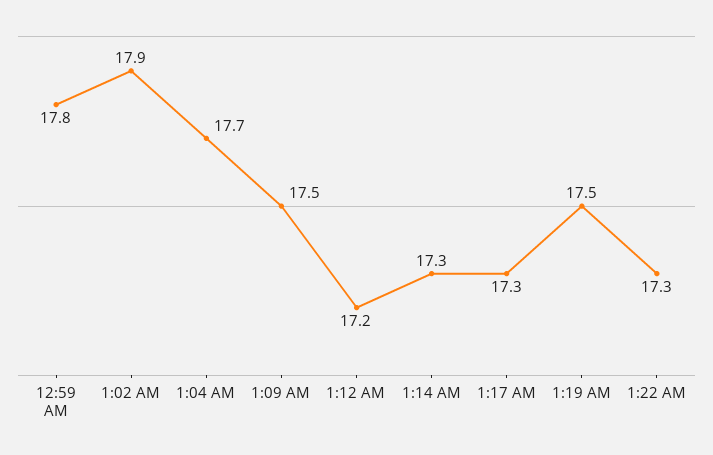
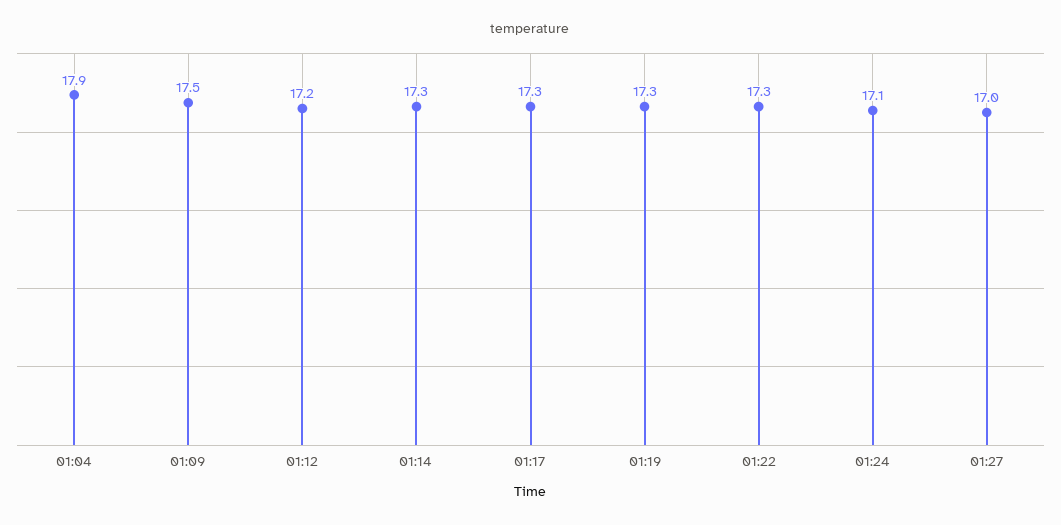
12:59 AM: 17.8 -> none
1:02 AM: 17.9 -> none
1:04 AM: 17.7 -> 17.9
1:19 AM: 17.5 -> 17.3
01:24: none -> 17.1
01:27: none -> 17

